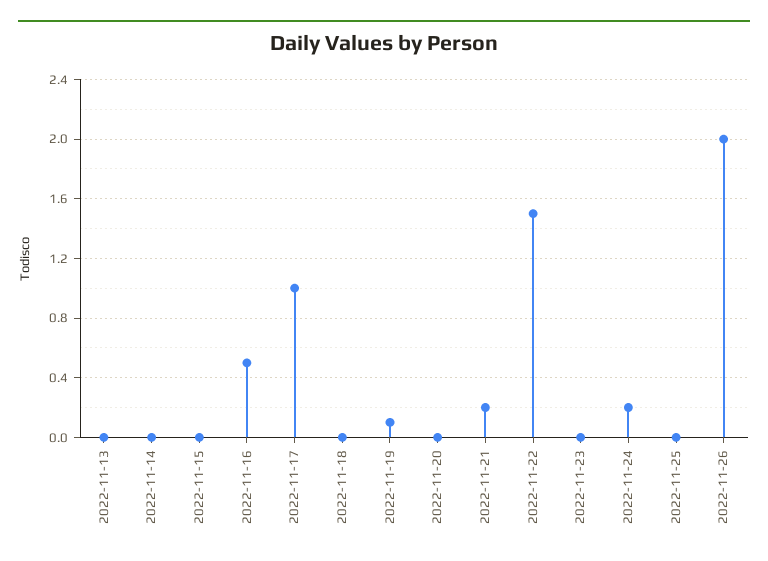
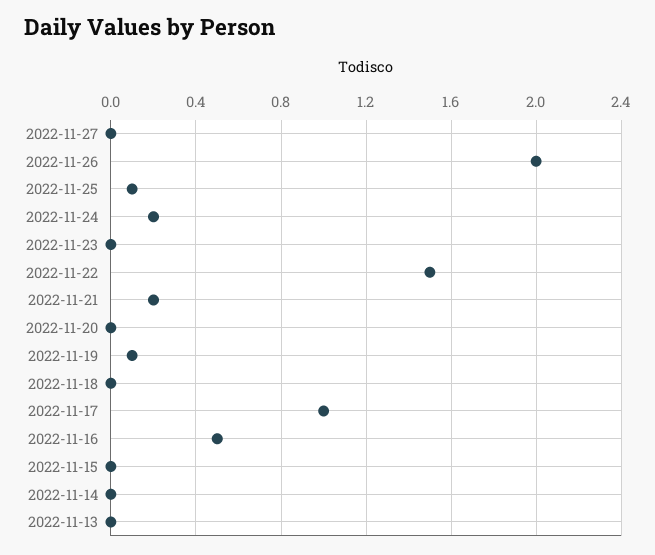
2022-11-25: 0 -> 0.1
2022-11-27: none -> 0

